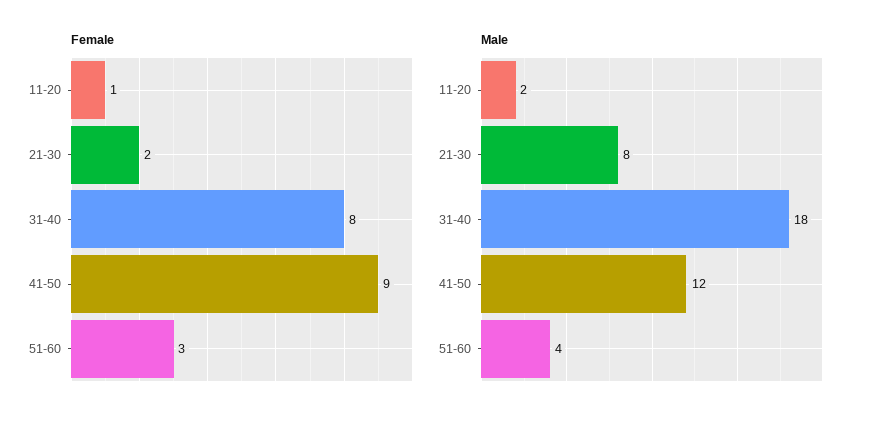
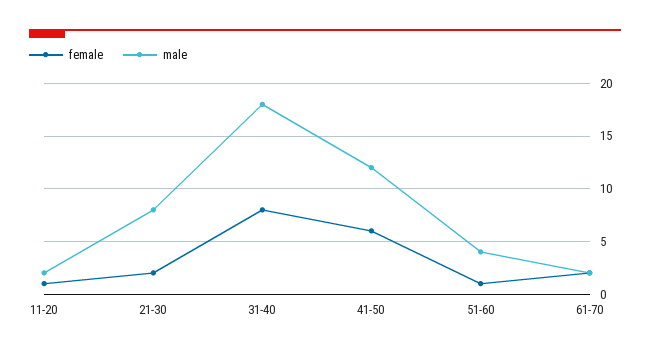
Female, 41-50: 9 -> 6
Female, 51-60: 3 -> 1
Female, 61-70: none -> 2
Male, 61-70: none -> 2

